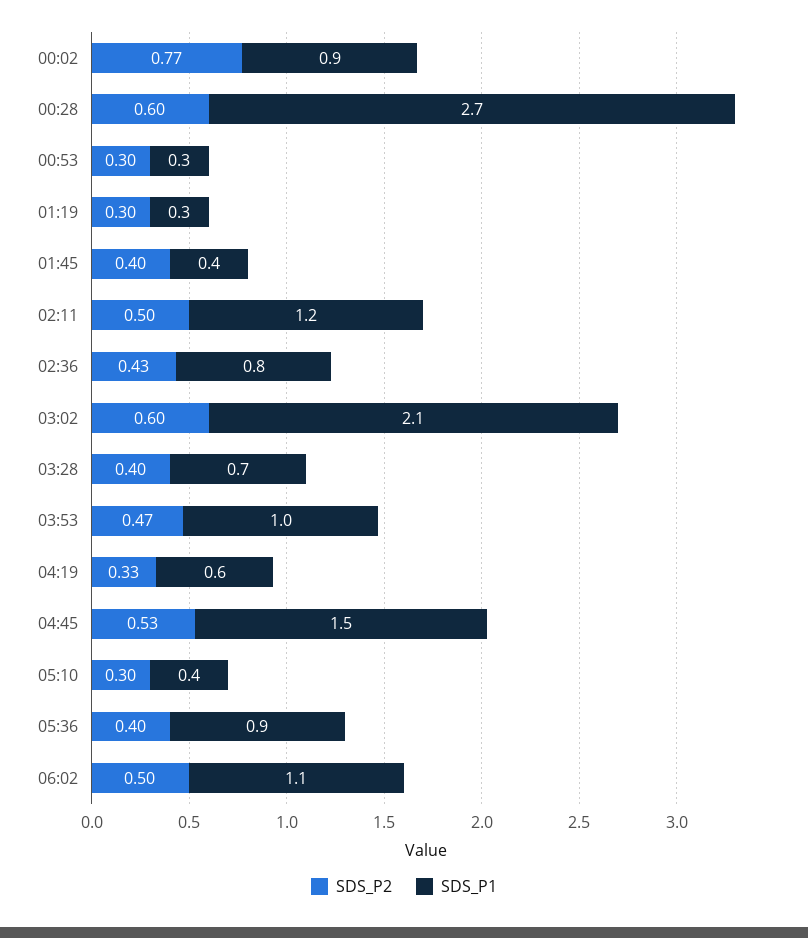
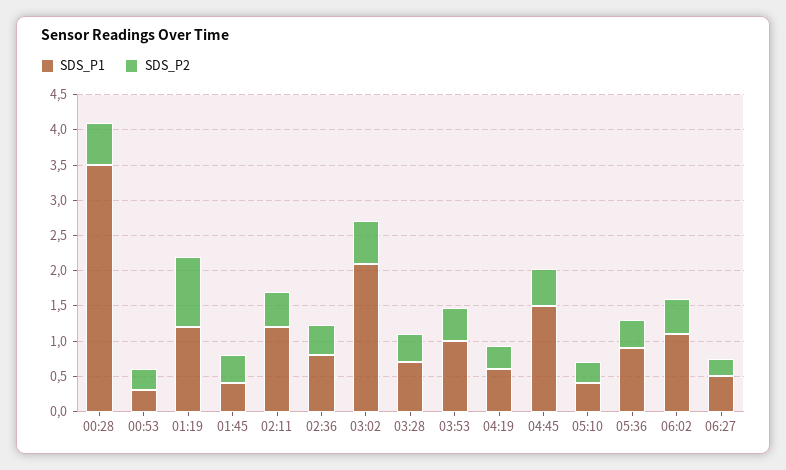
SDS_P2, 00:02: 0.77 -> none
SDS_P1, 00:02: 0.9 -> none
SDS_P1, 00:28: 2.7 -> 3.5
SDS_P2, 01:19: 0.3 -> 1
SDS_P1, 01:19: 0.3 -> 1.25
SDS_P1, 06:27: none -> 0.5
SDS_P2, 06:27: none -> 0.25

